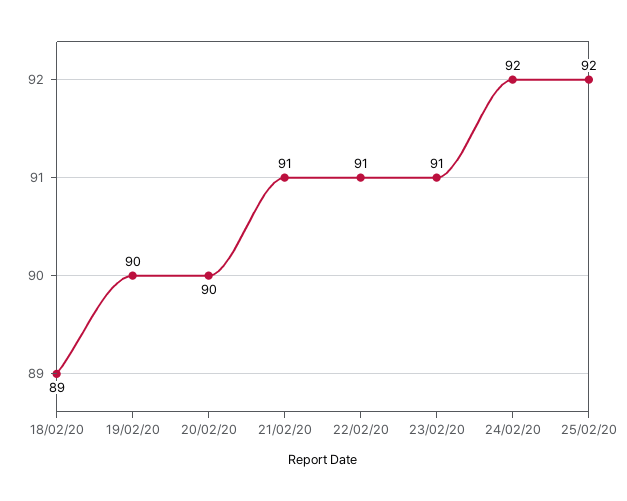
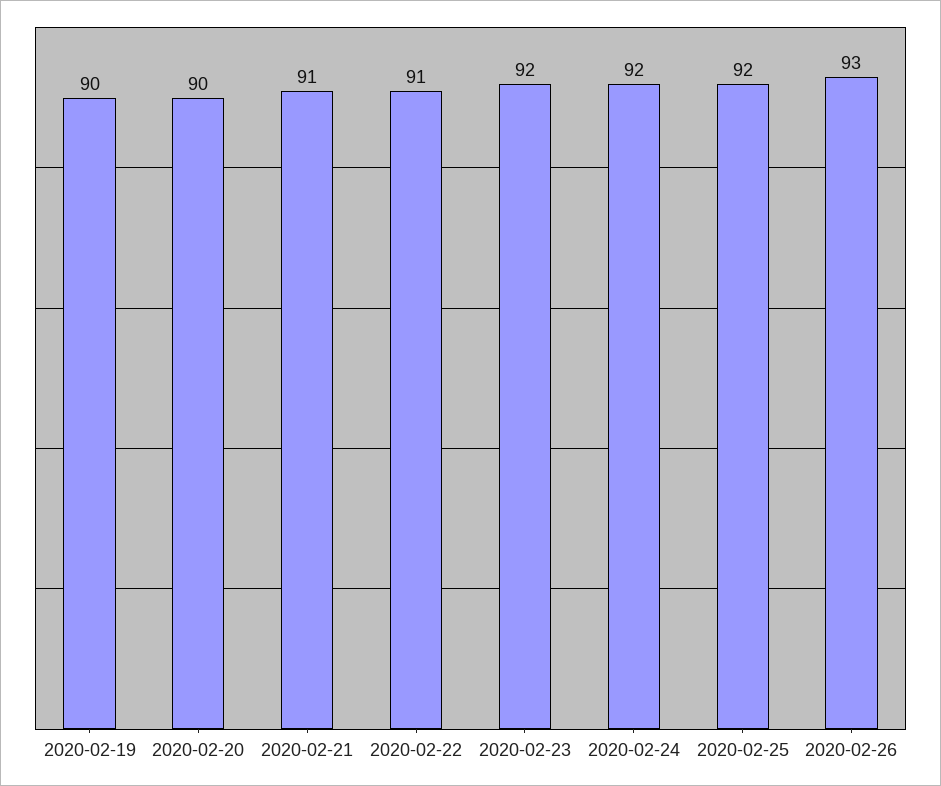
18/02/20: 89 -> none
23/02/20: 91 -> 92
2020-02-26: none -> 93

